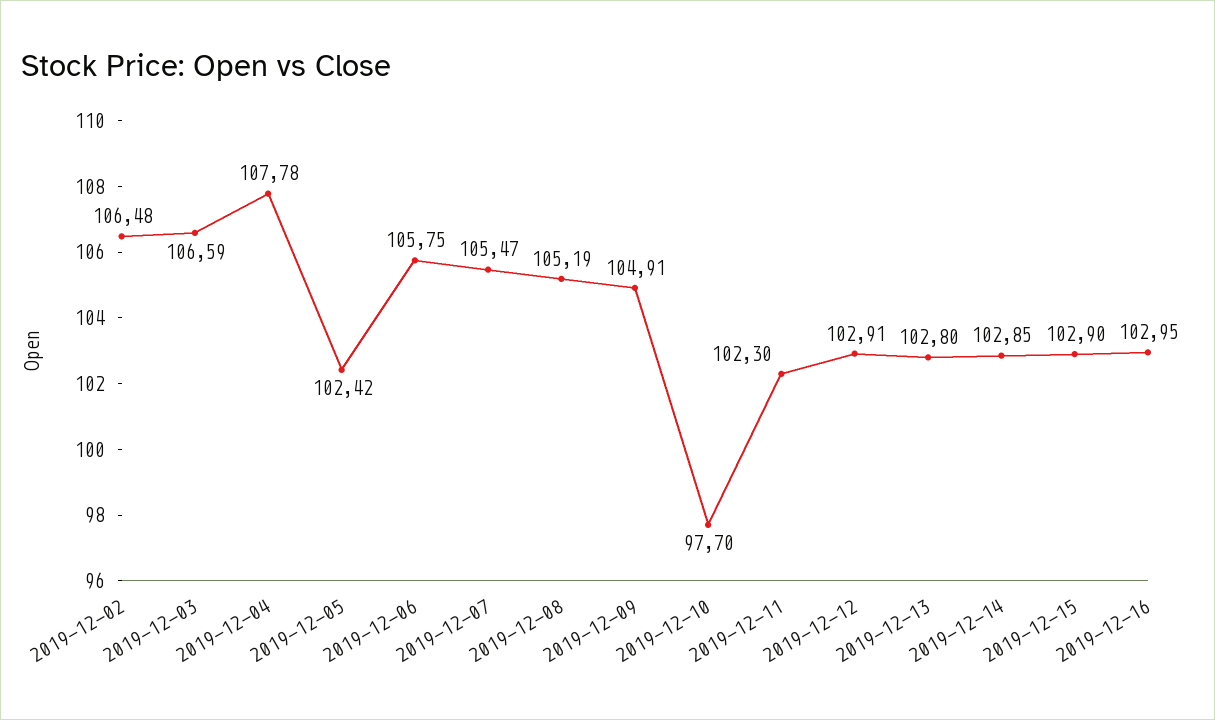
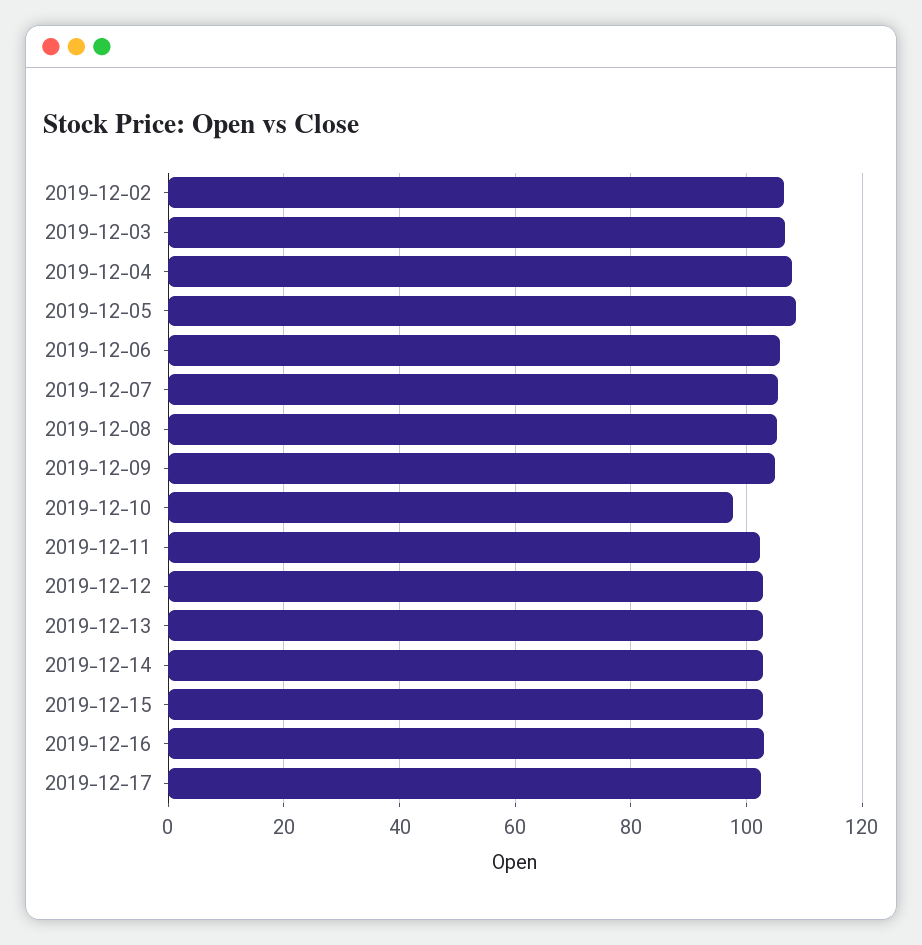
2019-12-05: 102.42 -> 108
2019-12-17: none -> 102

